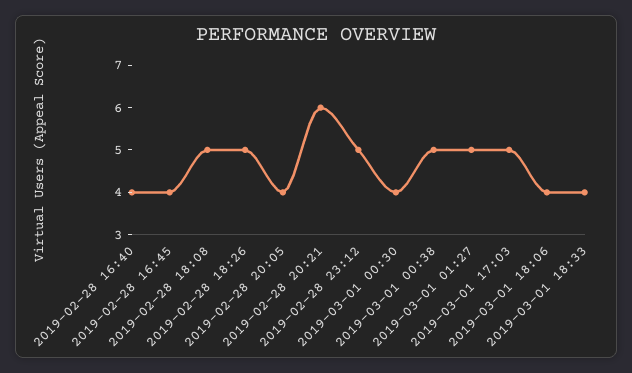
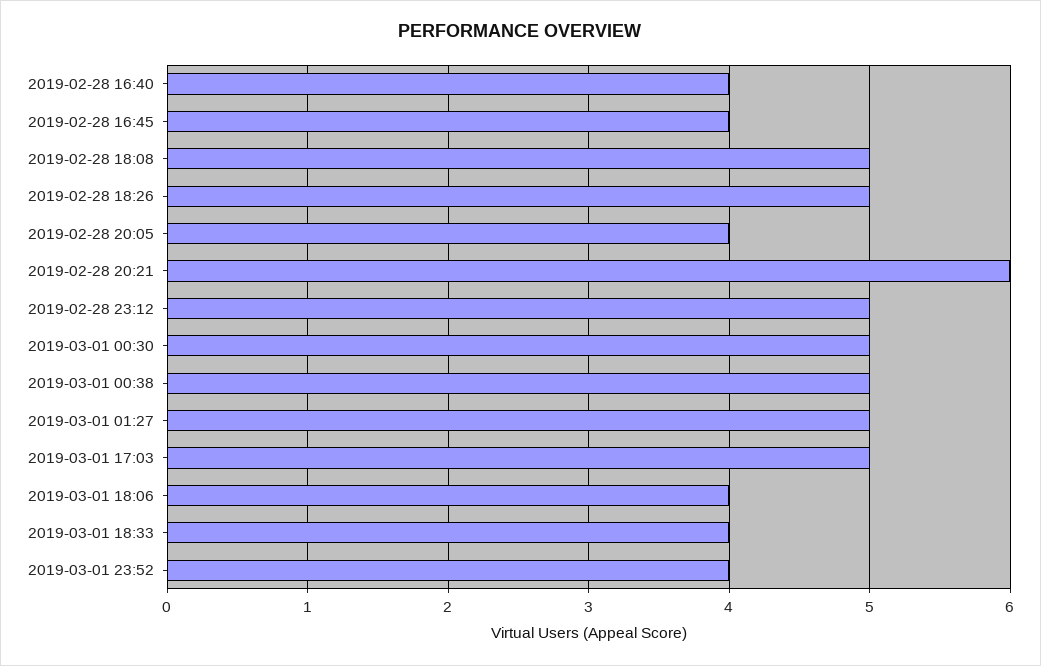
2019-03-01 00:30: 4 -> 5
2019-03-01 23:52: none -> 4

